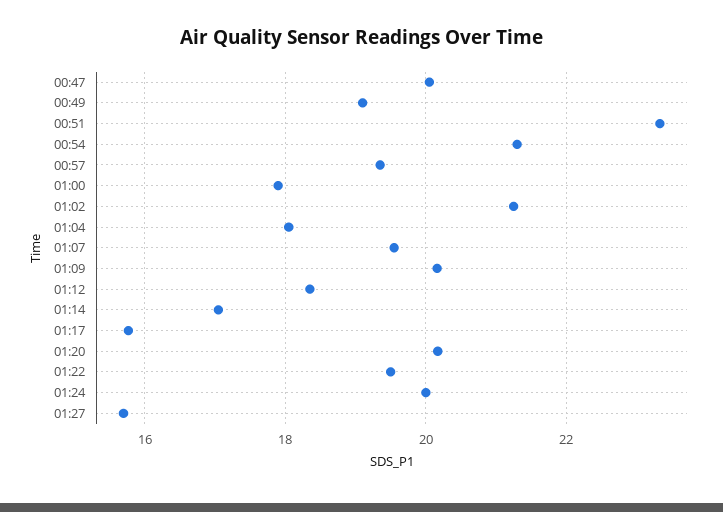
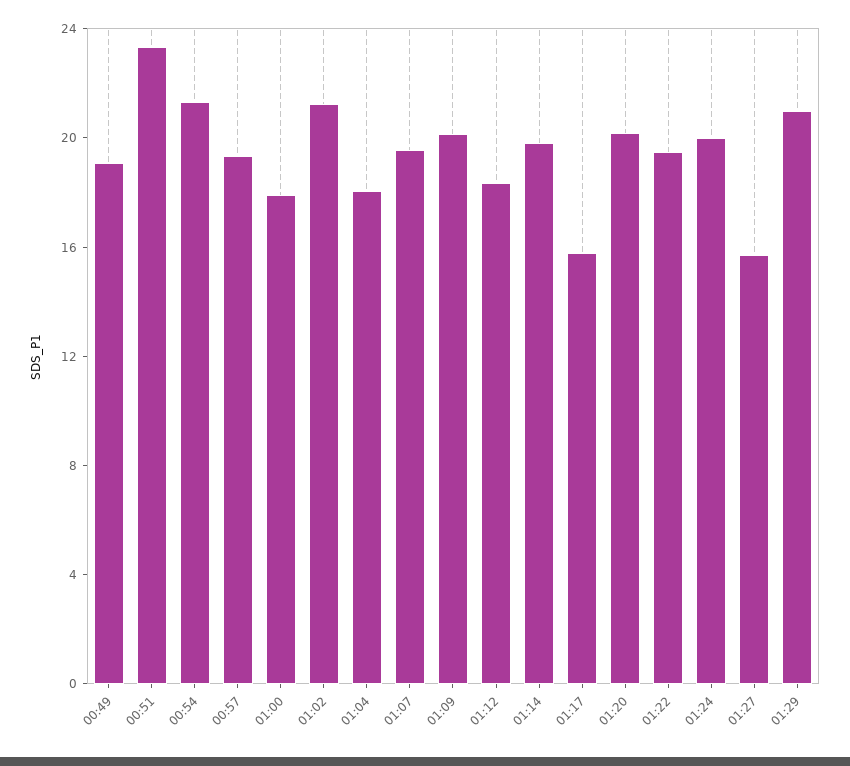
00:47: 20 -> none
01:14: 17 -> 20
01:29: none -> 21

